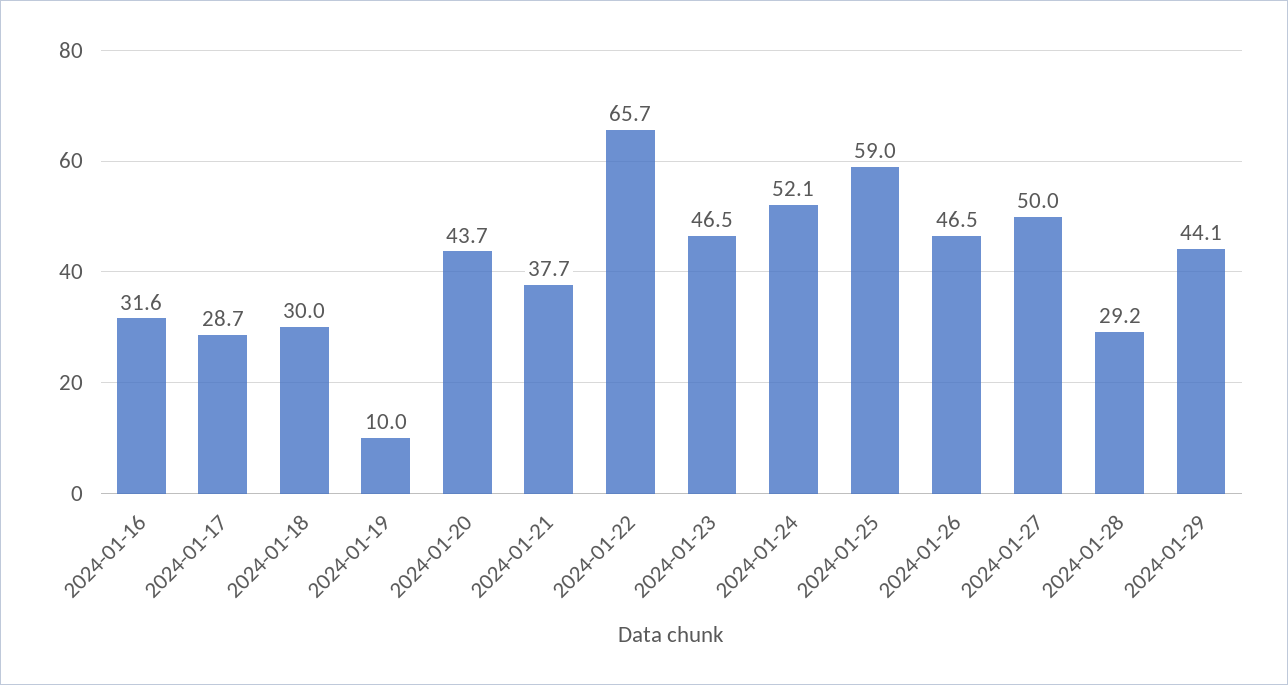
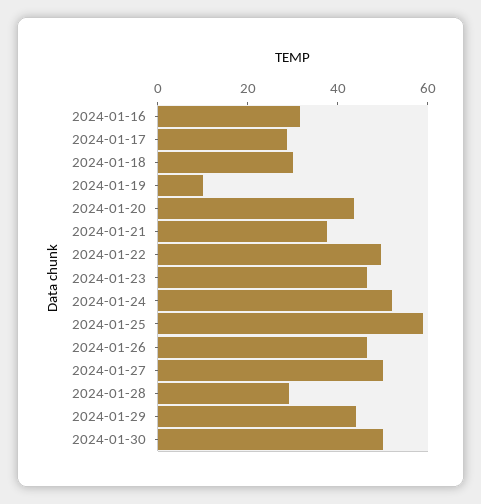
2024-01-22: 65.7 -> 50
2024-01-30: none -> 50

